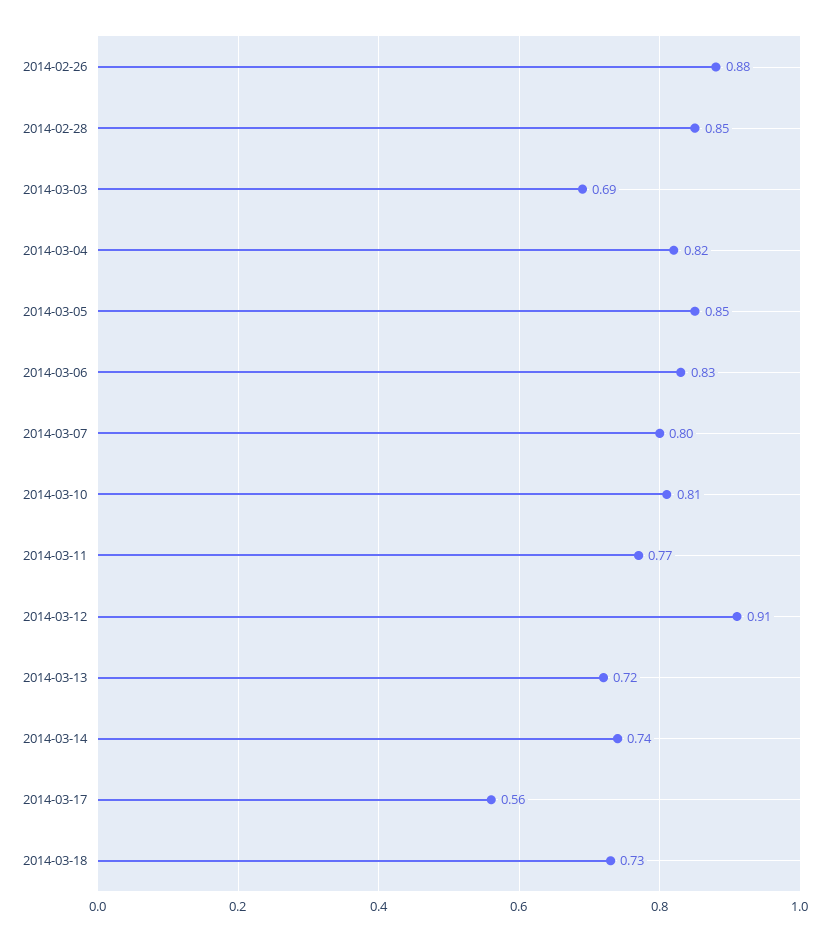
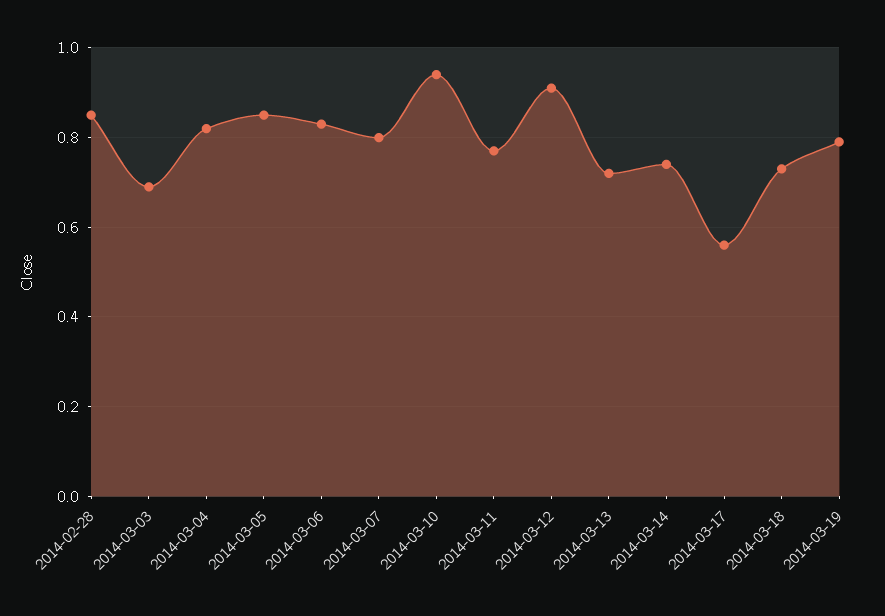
2014-02-26: 0.88 -> none
2014-03-10: 0.81 -> 0.95
2014-03-19: none -> 0.8

